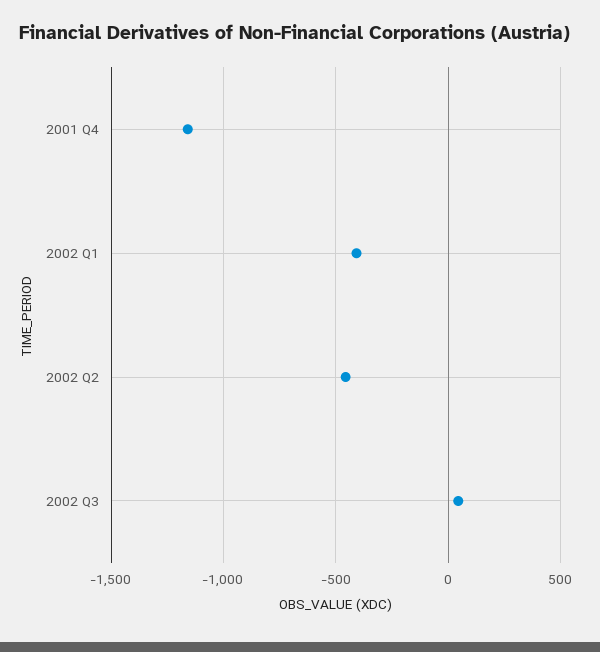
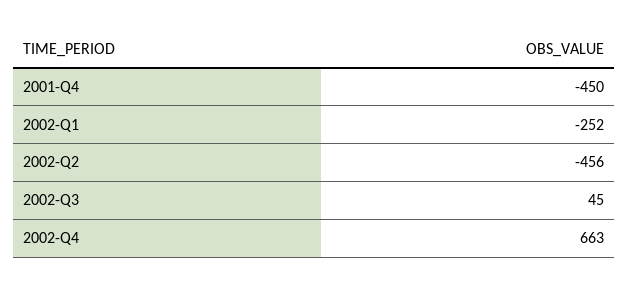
2001 Q4: -1150 -> -450
2002 Q1: -400 -> -252
2002-Q4: none -> 663

